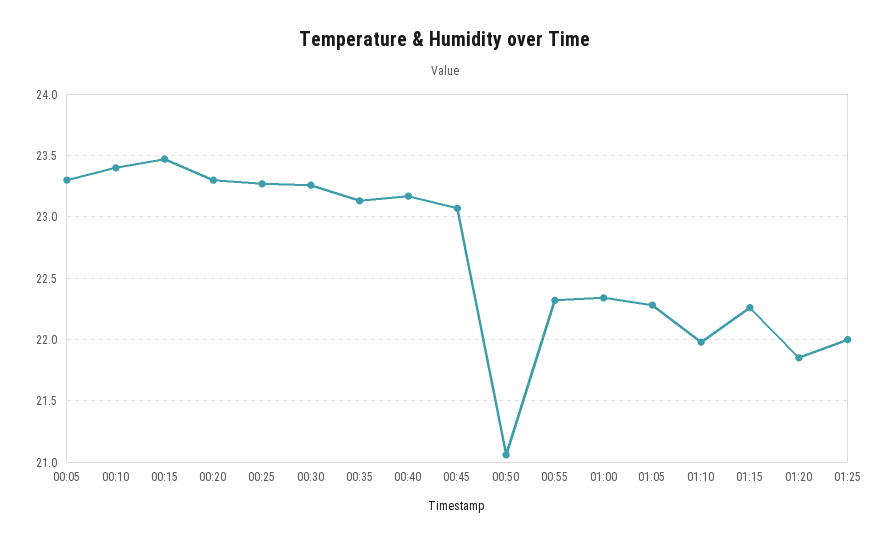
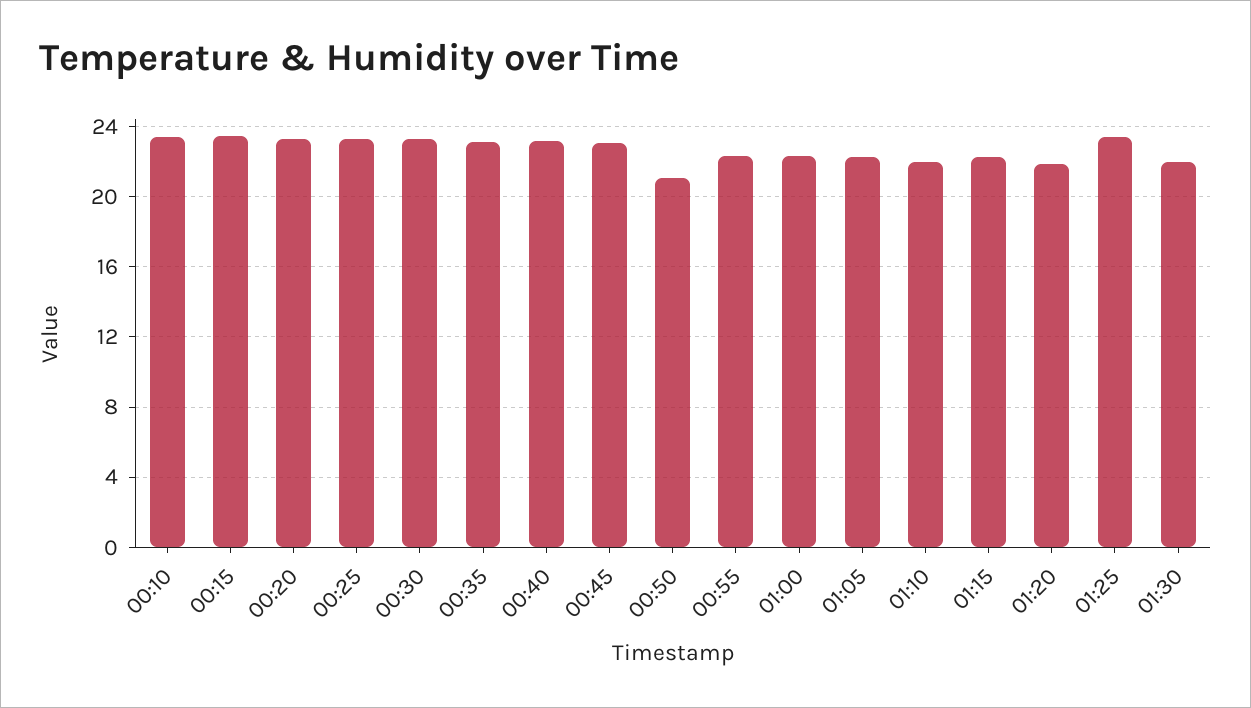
00:05: 23.3 -> none
01:25: 22 -> 23.5
01:30: none -> 22

